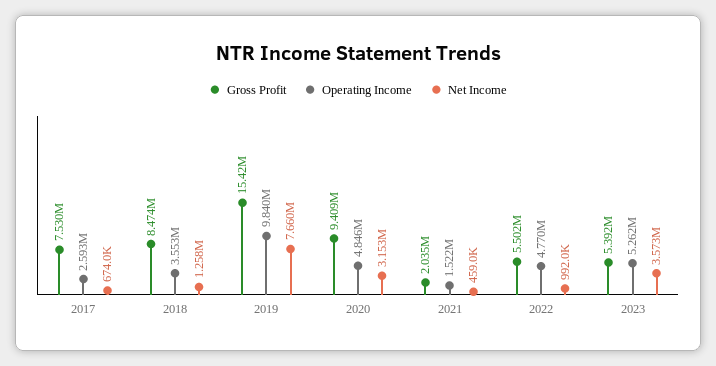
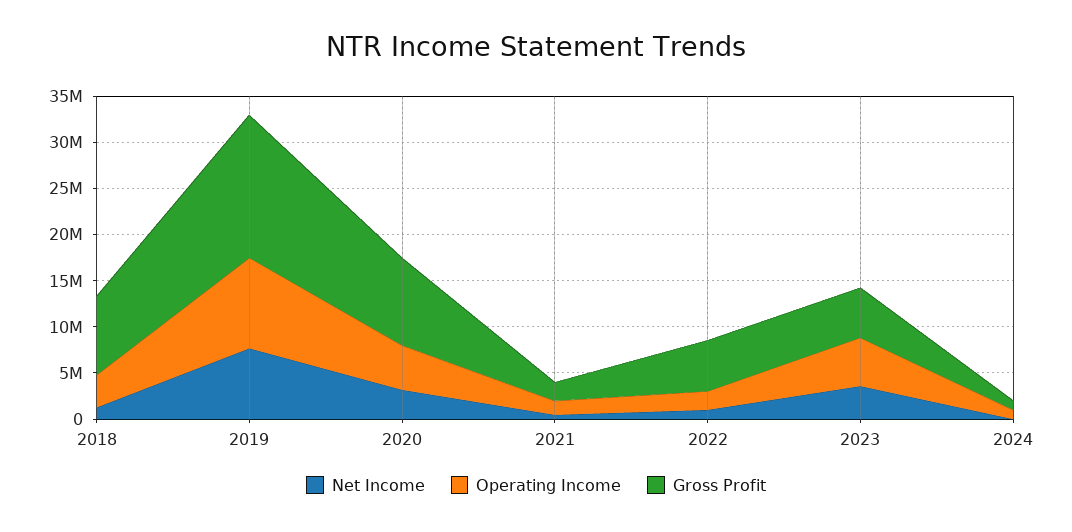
Gross Profit, 2017: 7530000 -> none
Operating Income, 2017: 2593000 -> none
Net Income, 2017: 674000 -> none
Operating Income, 2022: 4770000 -> 2000000
Net Income, 2024: none -> 0
Operating Income, 2024: none -> 1000000
Gross Profit, 2024: none -> 1000000

